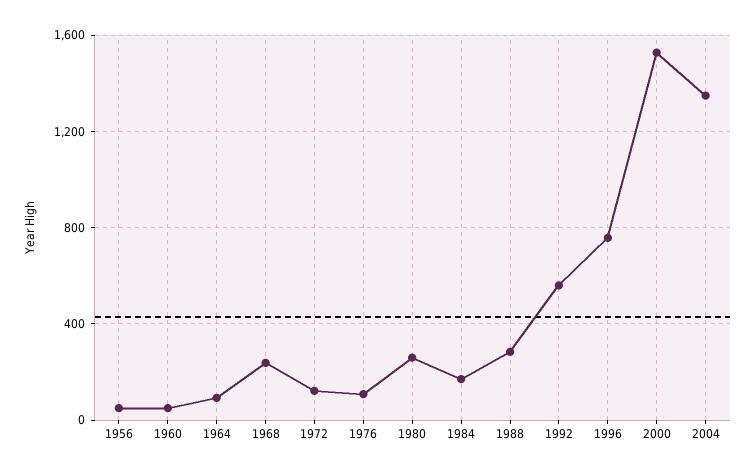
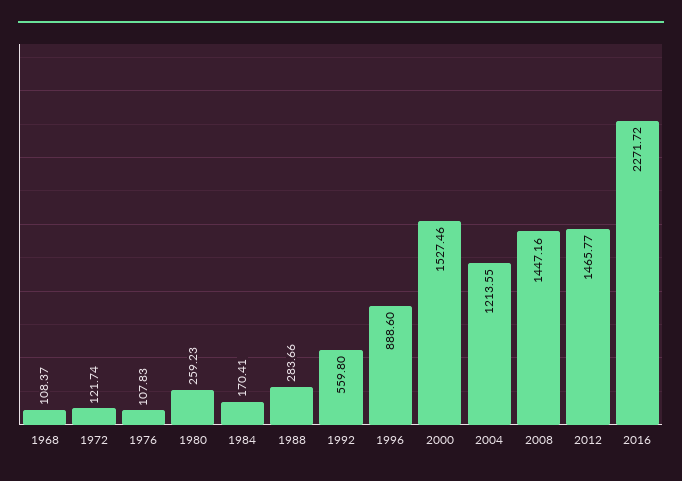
1956: 50 -> none
1960: 50 -> none
1964: 100 -> none
1968: 250 -> 108.37
1996: 750 -> 888.6
2004: 1350 -> 1213.55
2008: none -> 1447.16
2012: none -> 1465.77
2016: none -> 2271.72

